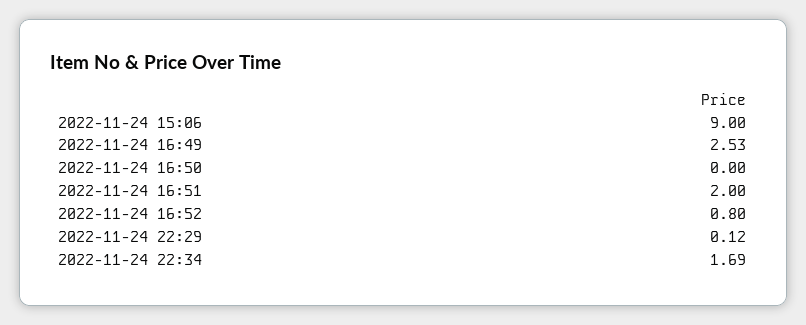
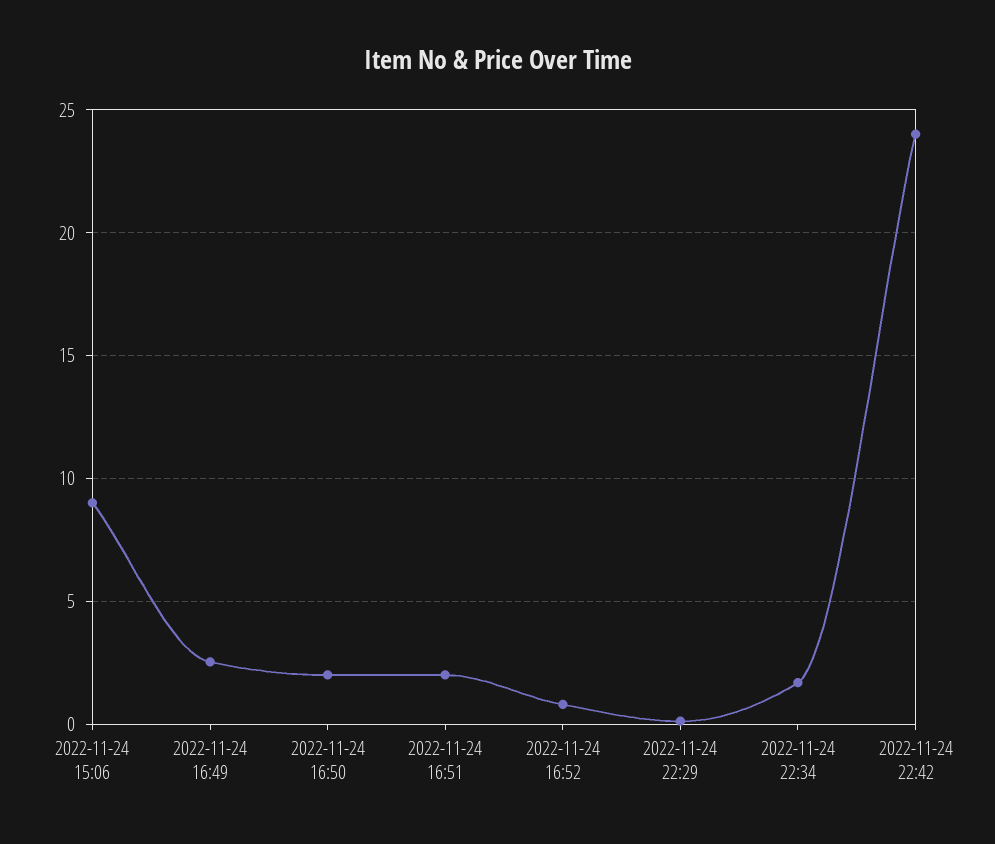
2022-11-24 16:50: 0 -> 2
2022-11-24 22:42: none -> 24

